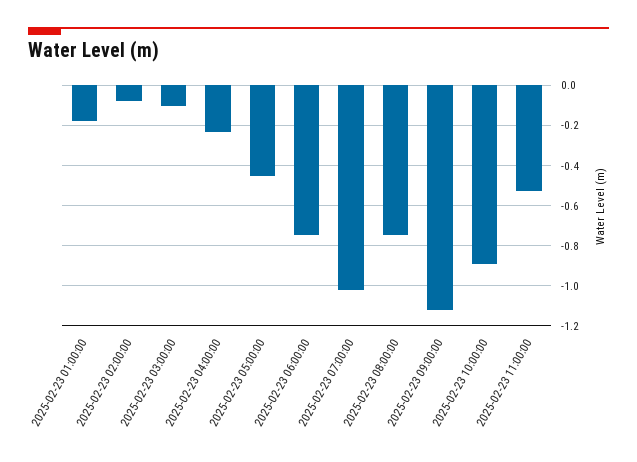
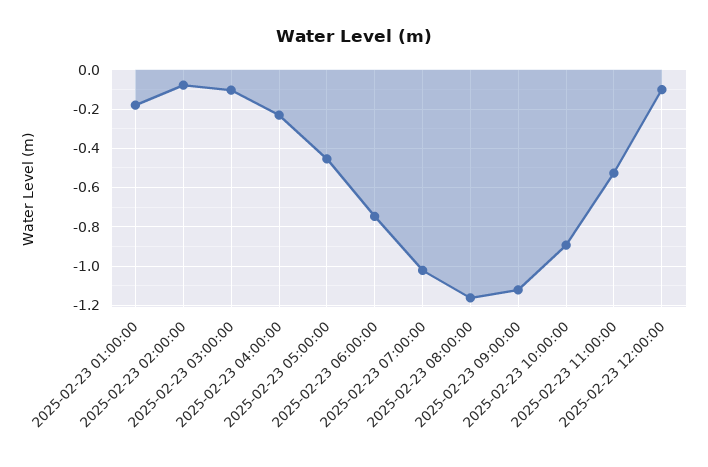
2025-02-23 08:00:00: -0.75 -> -1.15
2025-02-23 12:00:00: none -> -0.1

